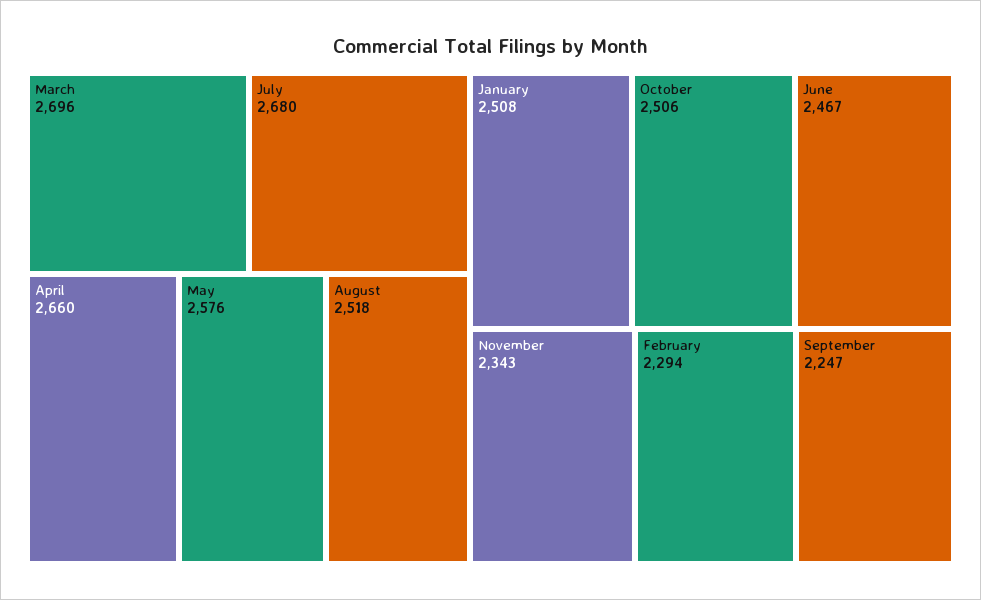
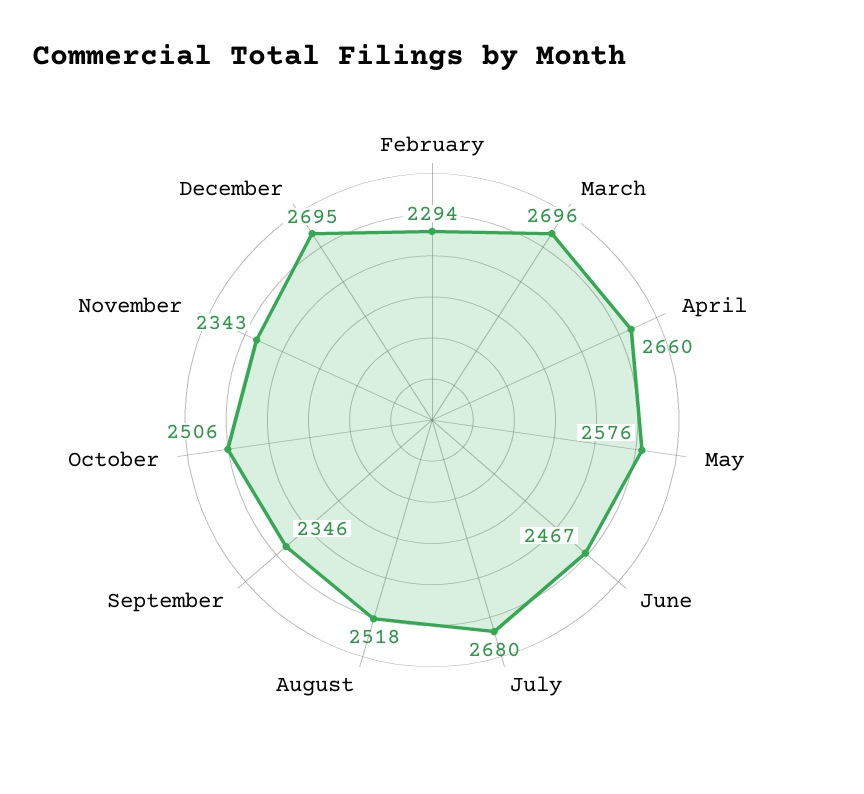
January: 2508 -> none
September: 2247 -> 2346
December: none -> 2695

